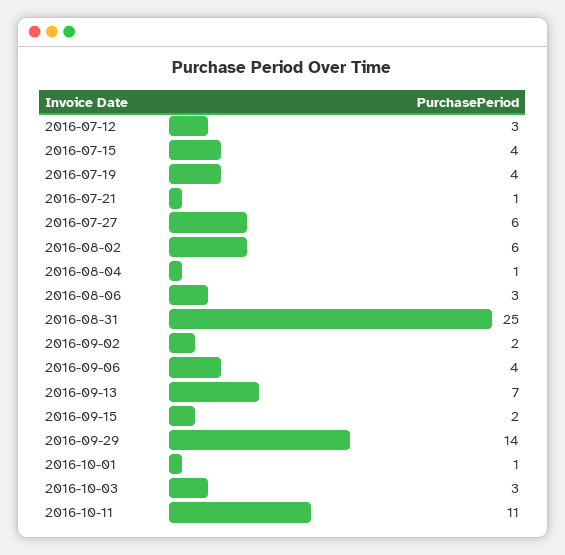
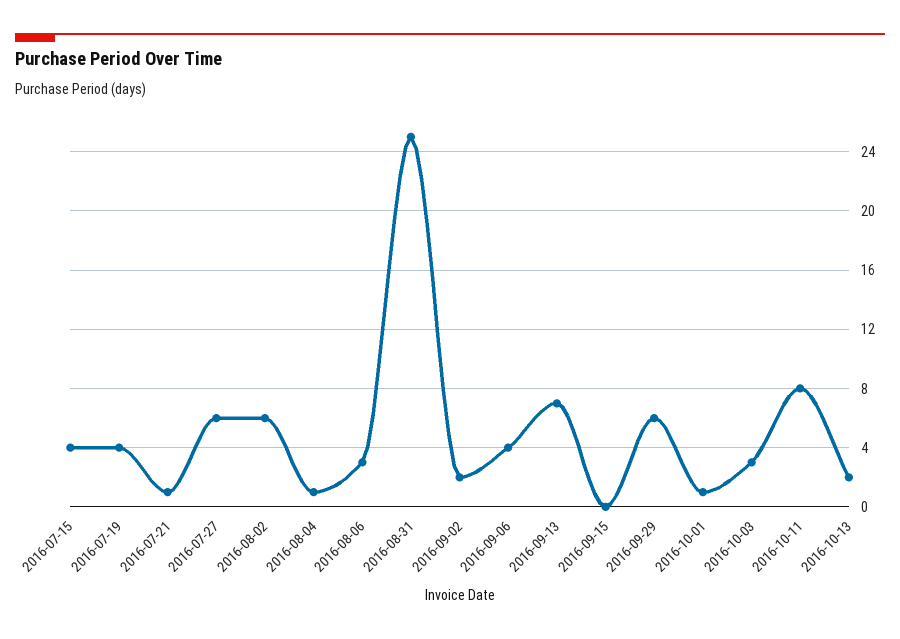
2016-07-12: 3 -> none
2016-09-15: 2 -> 0
2016-09-29: 14 -> 6
2016-10-11: 11 -> 8
2016-10-13: none -> 2

